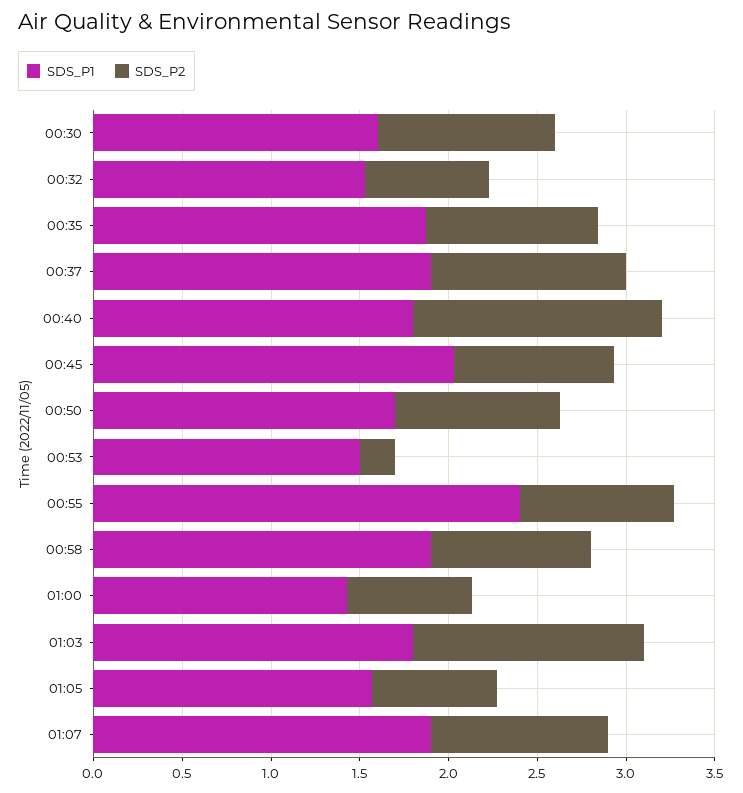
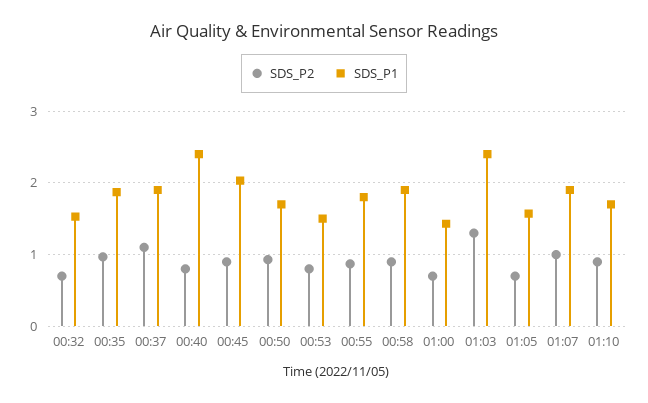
SDS_P1, 00:30: 1.6 -> none
SDS_P2, 00:30: 1 -> none
SDS_P1, 00:40: 1.8 -> 2.4
SDS_P2, 00:40: 1.4 -> 0.8
SDS_P2, 00:53: 0.2 -> 0.8
SDS_P1, 00:55: 2.4 -> 1.8
SDS_P1, 01:03: 1.8 -> 2.4
SDS_P2, 01:10: none -> 0.9
SDS_P1, 01:10: none -> 1.7

